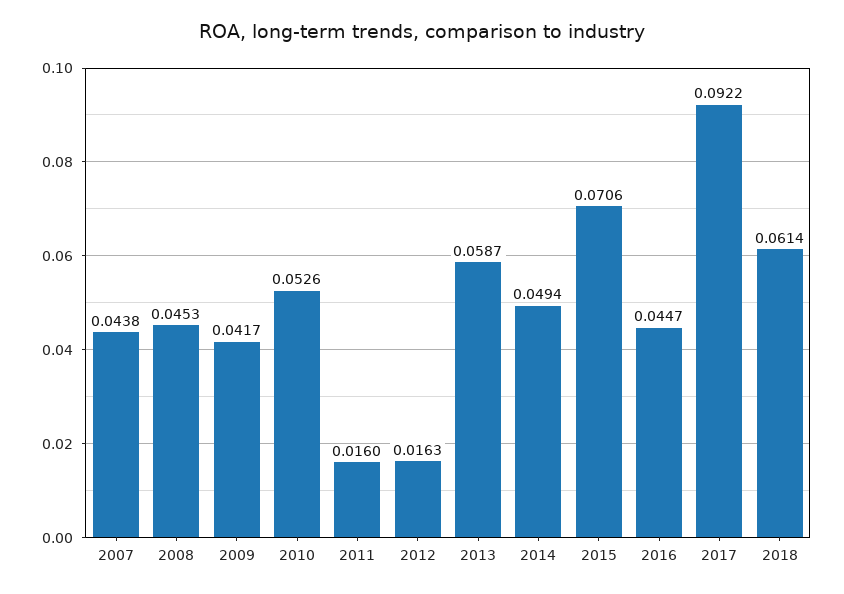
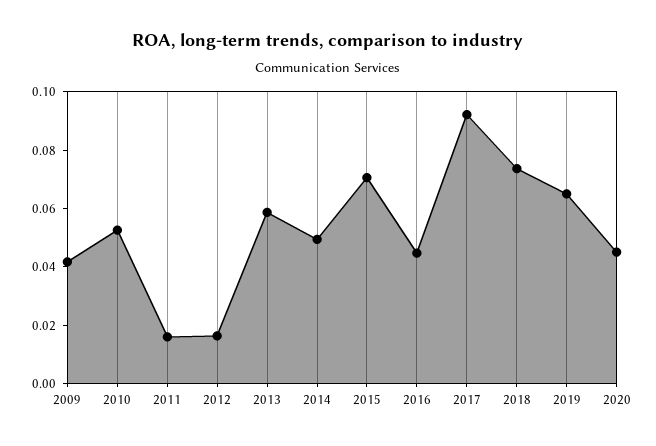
2007: 0.0438 -> none
2008: 0.0453 -> none
2018: 0.0614 -> 0.075
2019: none -> 0.065
2020: none -> 0.045

